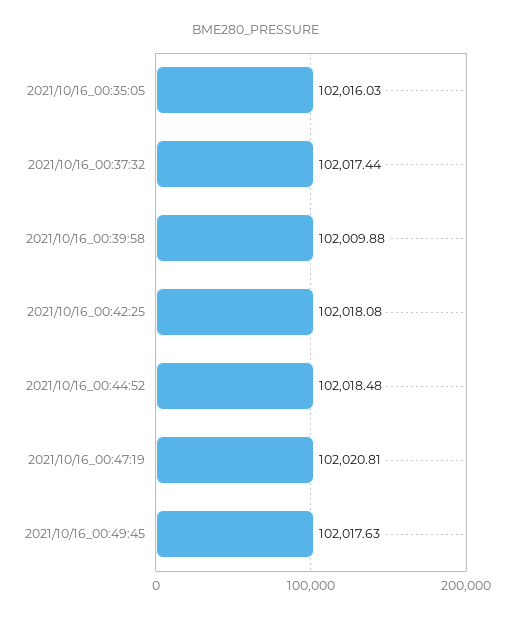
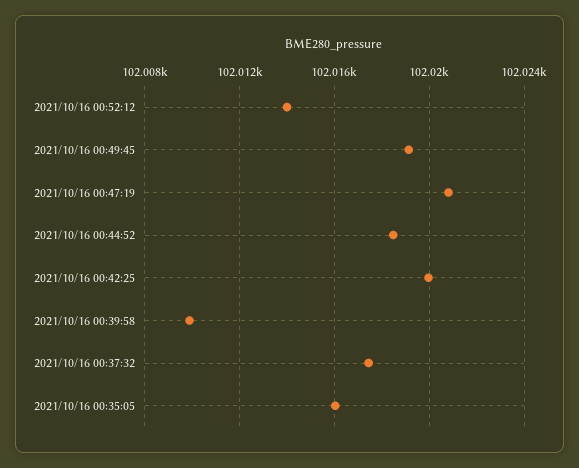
2021/10/16_00:42:25: 102018.08 -> 102020
2021/10/16_00:49:45: 102017.63 -> 102019
2021/10/16 00:52:12: none -> 102014

